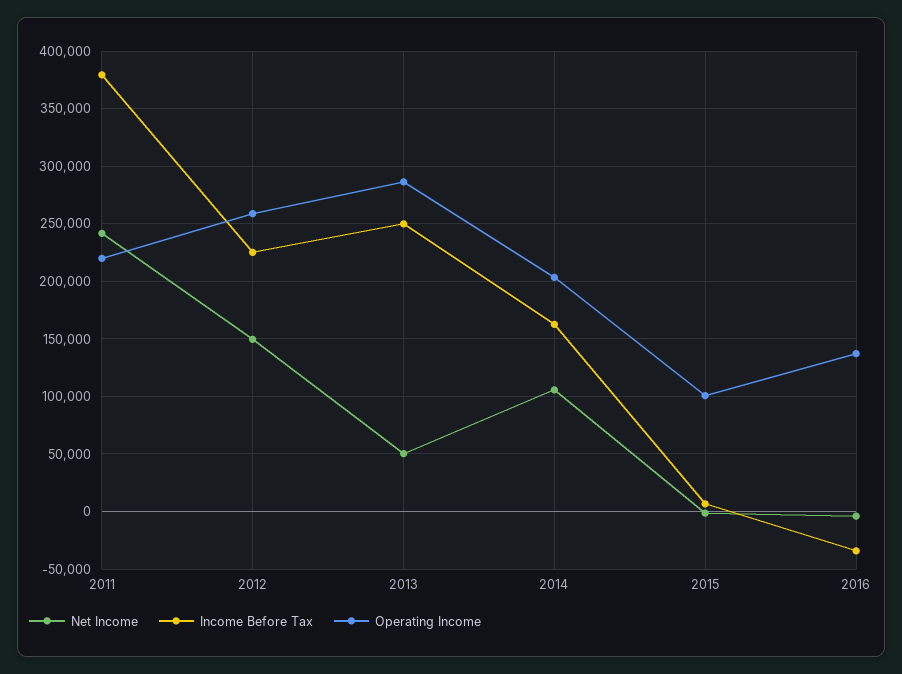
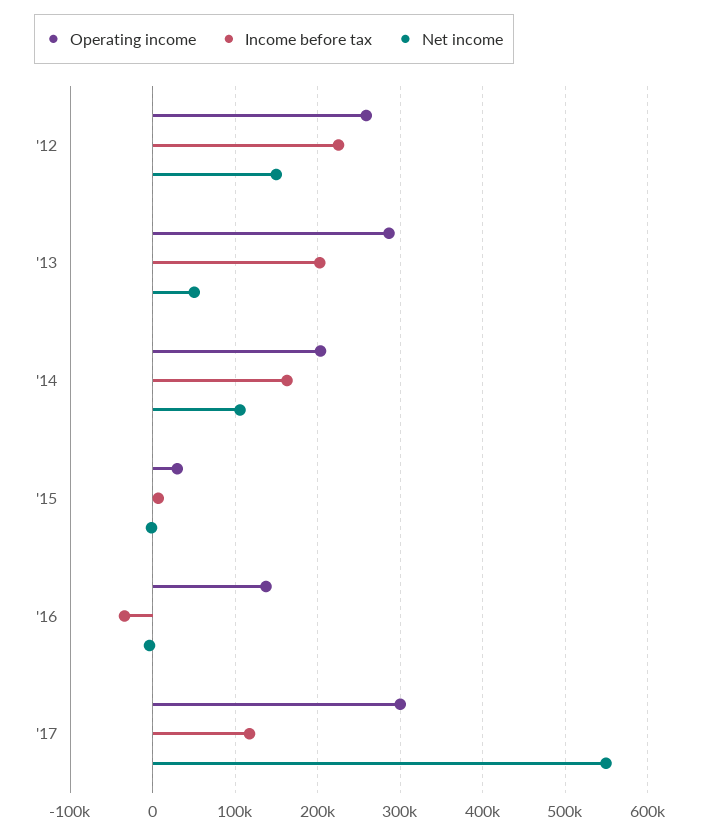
Net Income, 2011: 240000 -> none
Income Before Tax, 2011: 380000 -> none
Operating Income, 2011: 220000 -> none
Income Before Tax, 2013: 250000 -> 200000
Operating Income, 2015: 100000 -> 30000
Operating Income, '17: none -> 300000
Income Before Tax, '17: none -> 120000
Net Income, '17: none -> 550000

